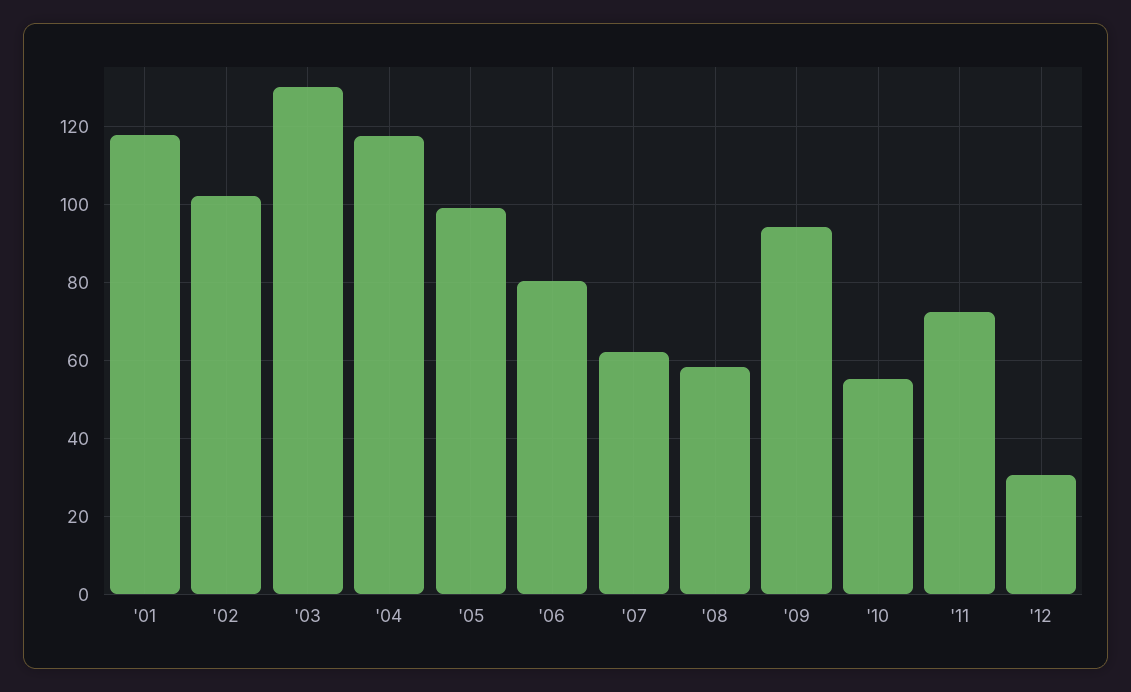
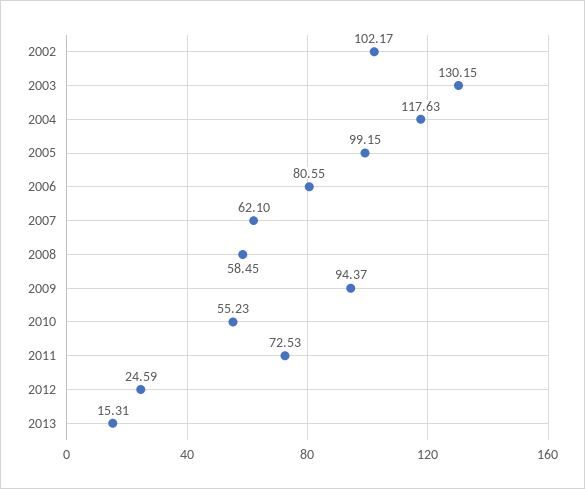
'01: 118 -> none
'12: 30 -> 24.59
2013: none -> 15.31

